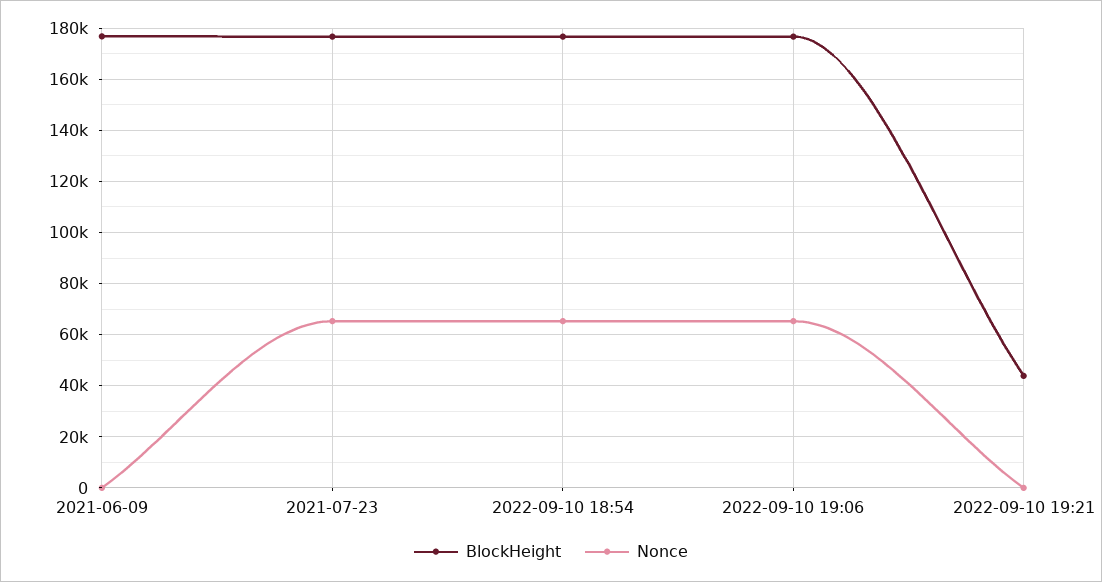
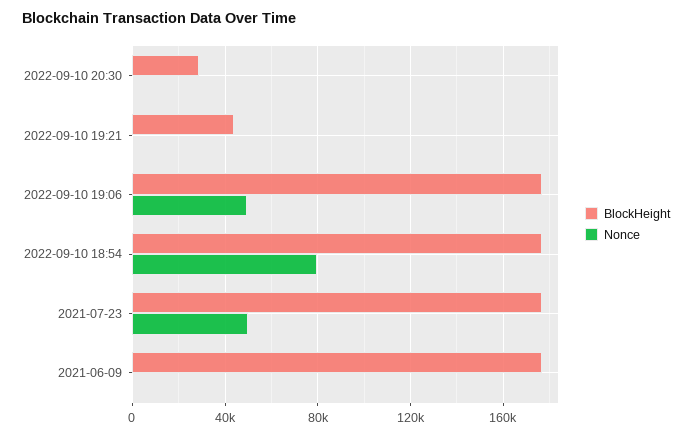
Nonce, 2021-07-23: 65000 -> 50000
Nonce, 2022-09-10 18:54: 65000 -> 80000
Nonce, 2022-09-10 19:06: 65000 -> 50000
BlockHeight, 2022-09-10 20:30: none -> 30000
Nonce, 2022-09-10 20:30: none -> 0

